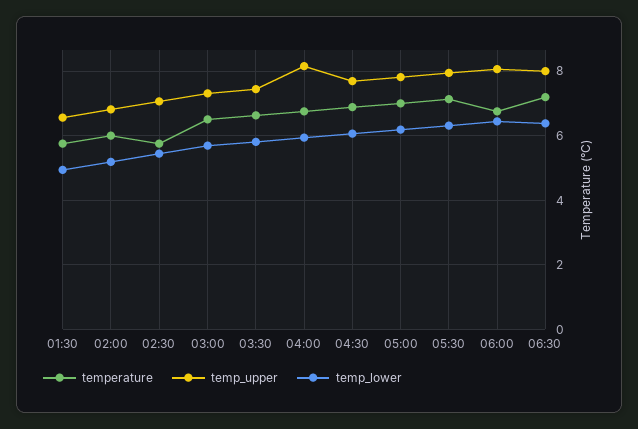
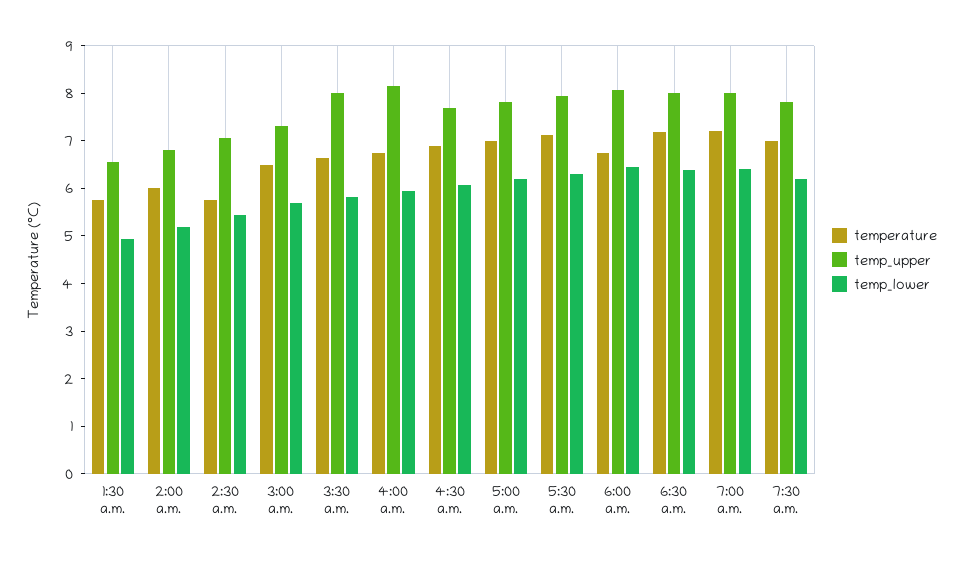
temp_upper, 03:30: 7.4 -> 8
temperature, 7:00 a.m.: none -> 7.2
temp_upper, 7:00 a.m.: none -> 8
temp_lower, 7:00 a.m.: none -> 6.4
temperature, 7:30 a.m.: none -> 7
temp_upper, 7:30 a.m.: none -> 7.8
temp_lower, 7:30 a.m.: none -> 6.2

